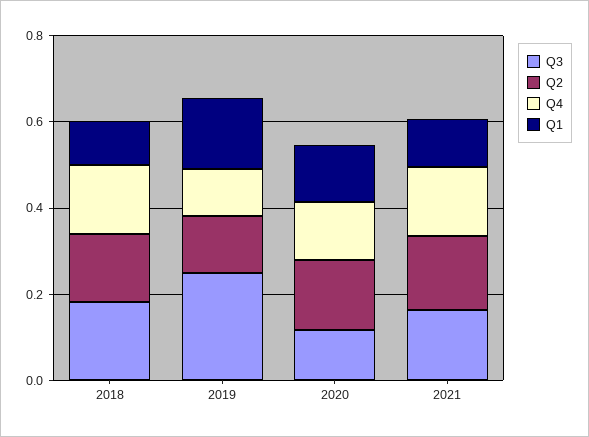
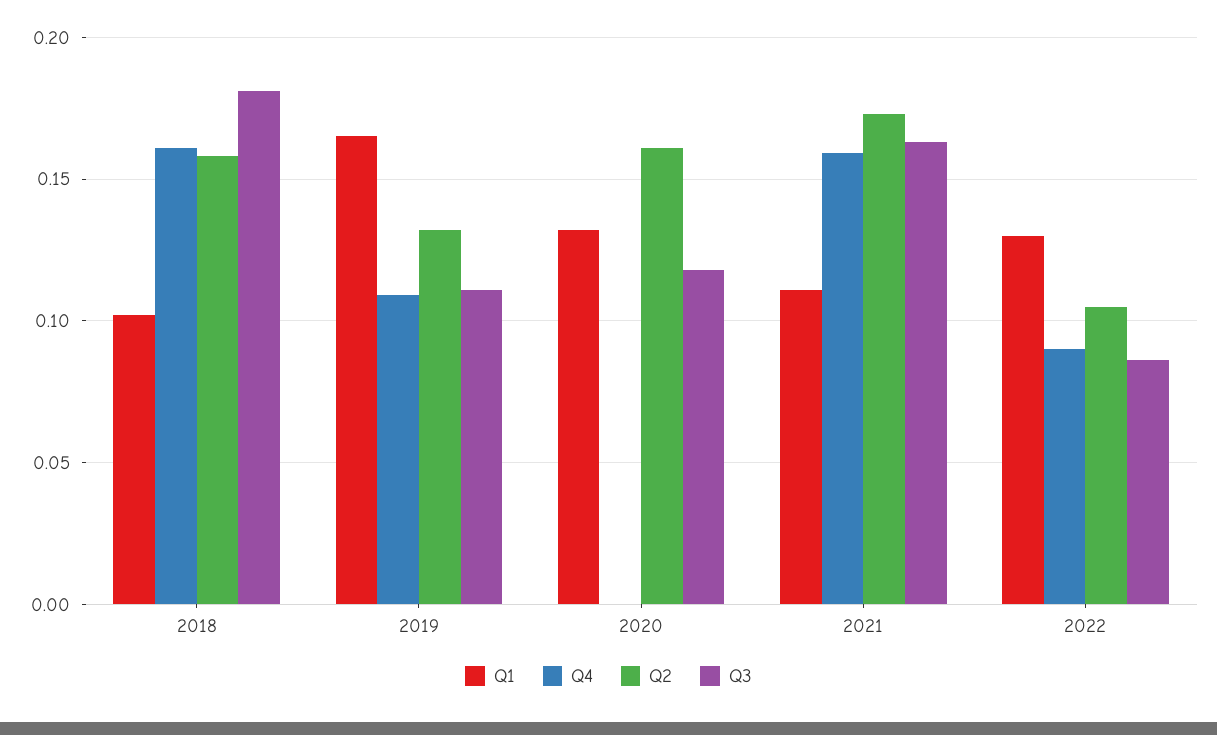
Q3, 2019: 0.25 -> 0.11
Q4, 2020: 0.15 -> 0
Q1, 2022: none -> 0.13
Q4, 2022: none -> 0.09
Q2, 2022: none -> 0.105
Q3, 2022: none -> 0.085

